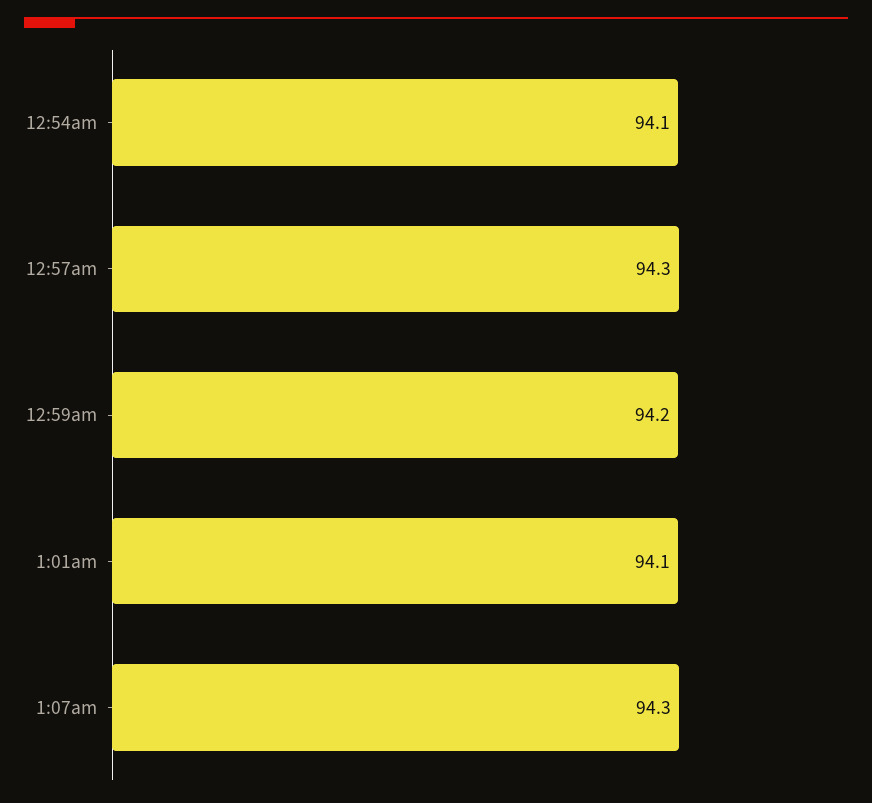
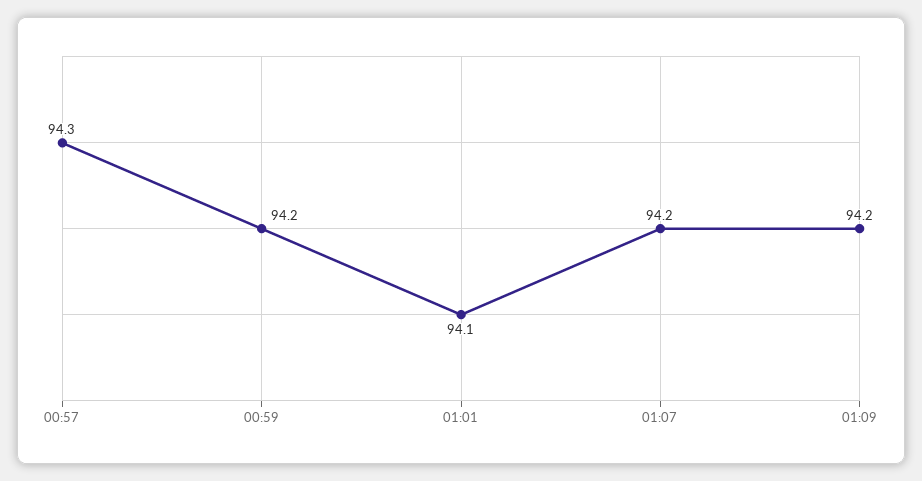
12:54am: 94.1 -> none
1:07am: 94.3 -> 94.2
01:09: none -> 94.2

